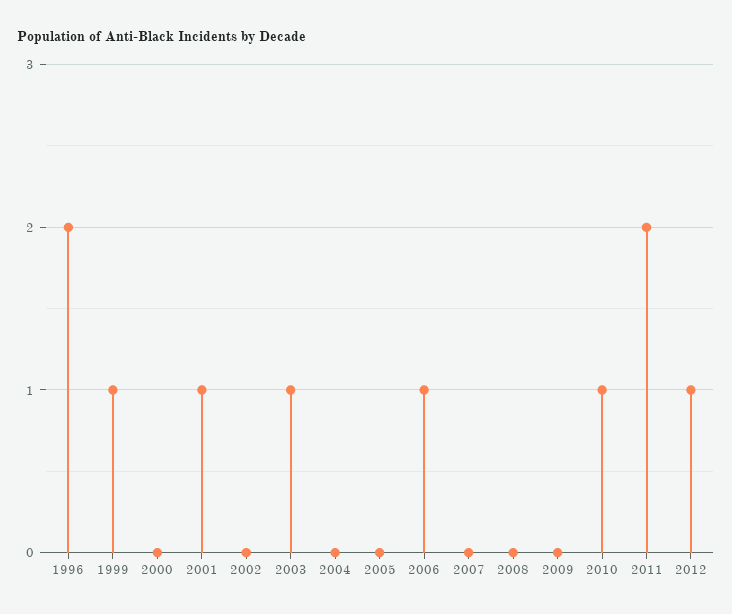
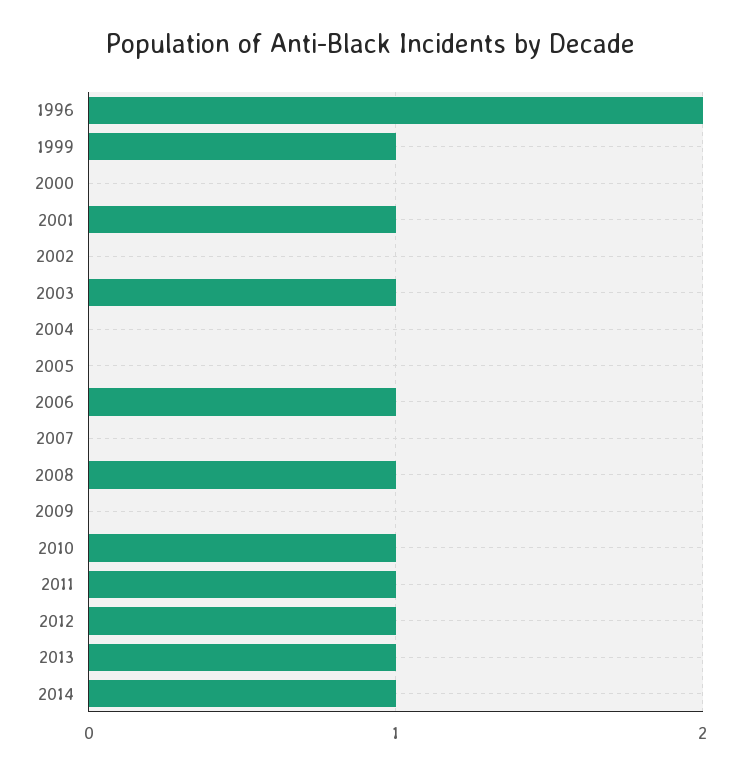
2008: 0 -> 1
2011: 2 -> 1
2013: none -> 1
2014: none -> 1

